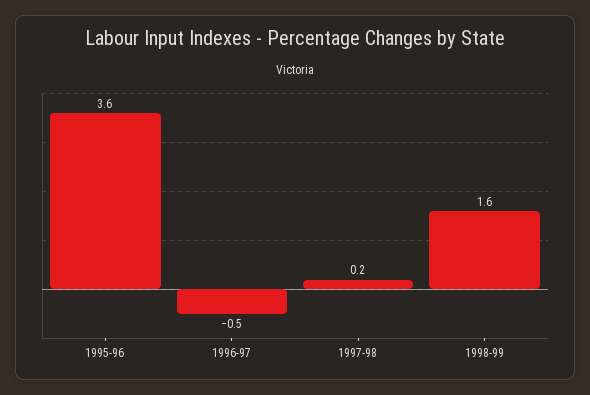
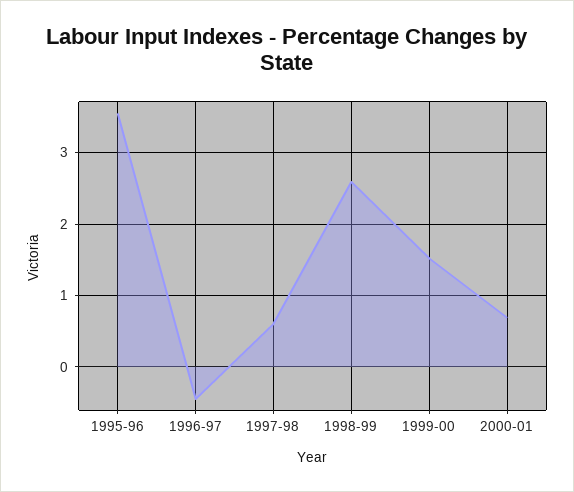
1997-98: 0.2 -> 0.6
1998-99: 1.6 -> 2.6
1999-00: none -> 1.5
2000-01: none -> 0.7

